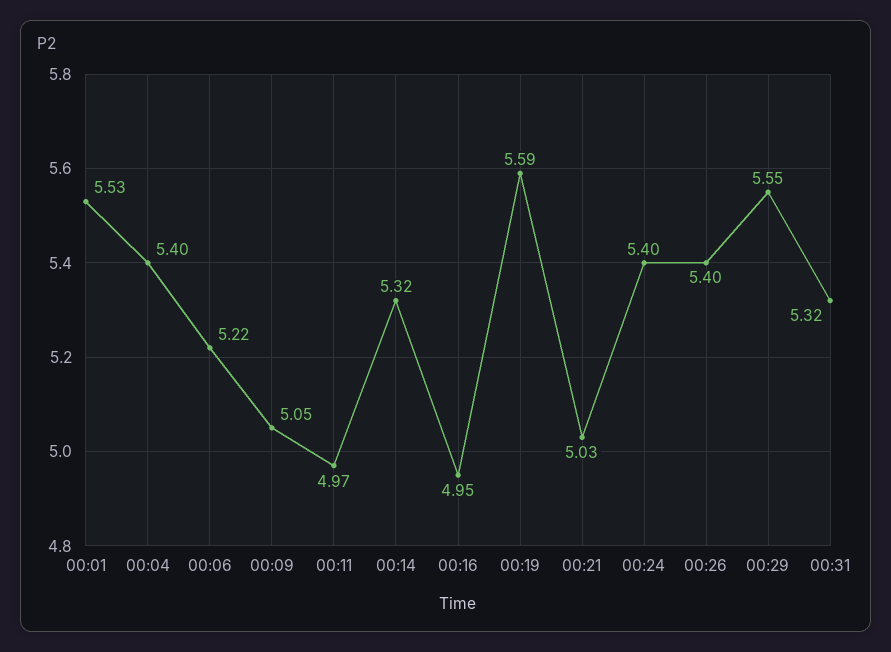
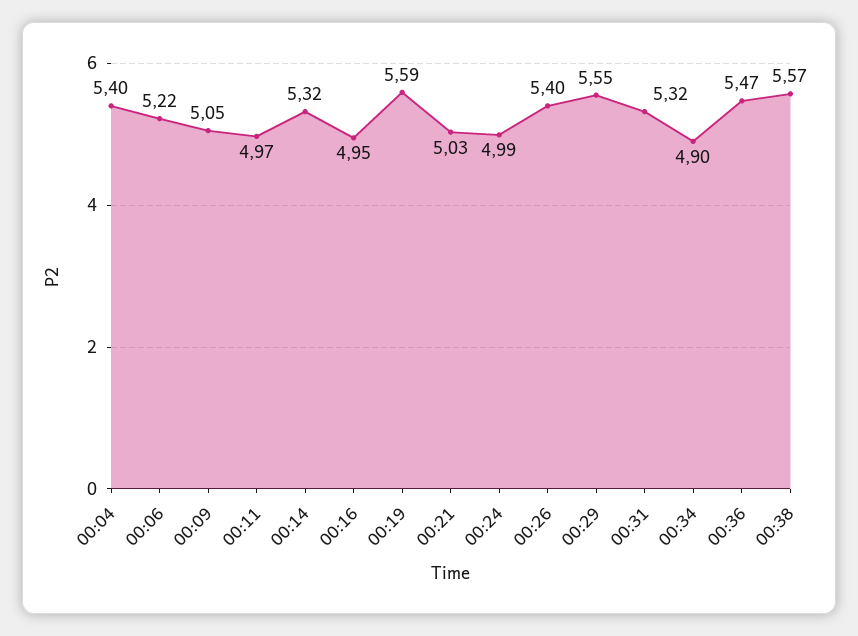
00:01: 5.53 -> none
00:24: 5.4 -> 4.99
00:34: none -> 4.9
00:36: none -> 5.47
00:38: none -> 5.57

